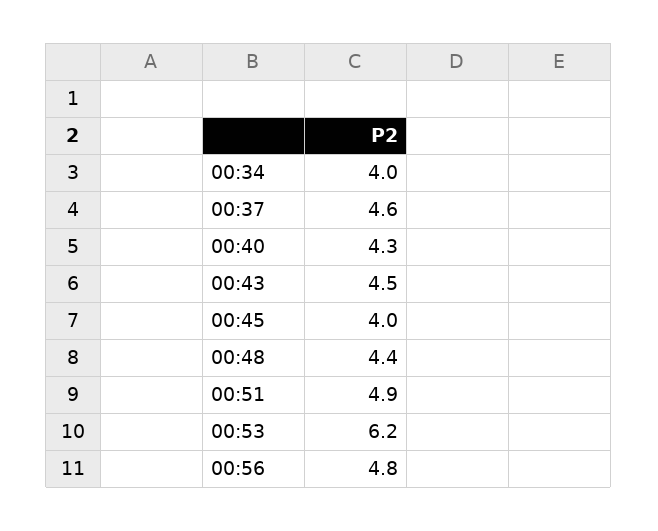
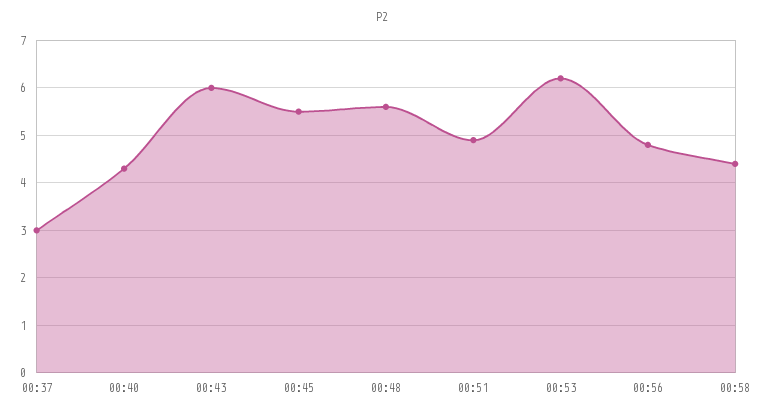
00:34: 4 -> none
00:37: 4.6 -> 3
00:43: 4.5 -> 6
00:45: 4 -> 5.5
00:48: 4.4 -> 5.5
00:58: none -> 4.5

